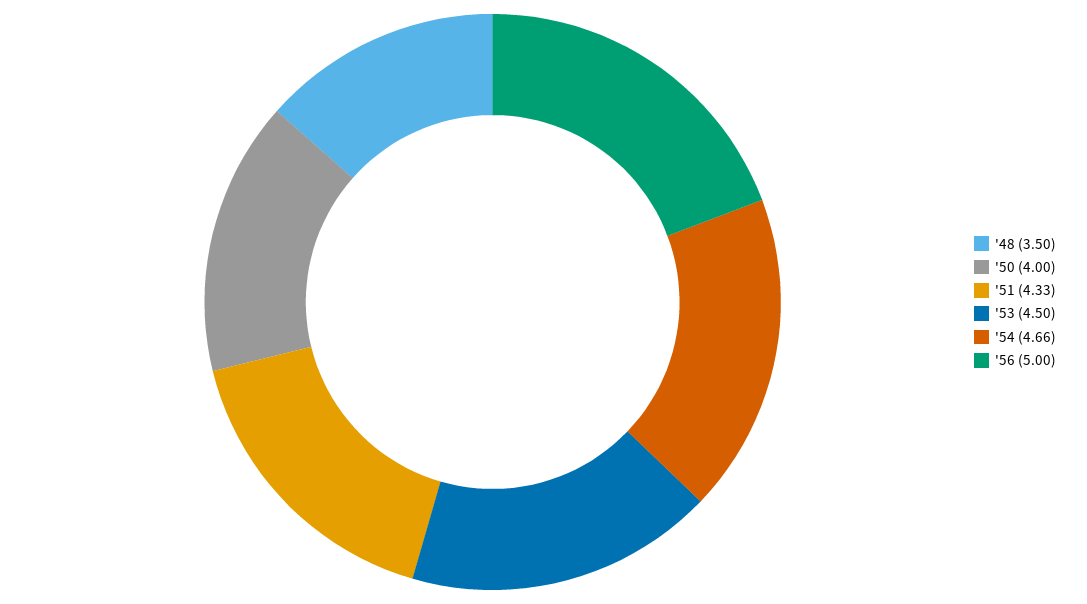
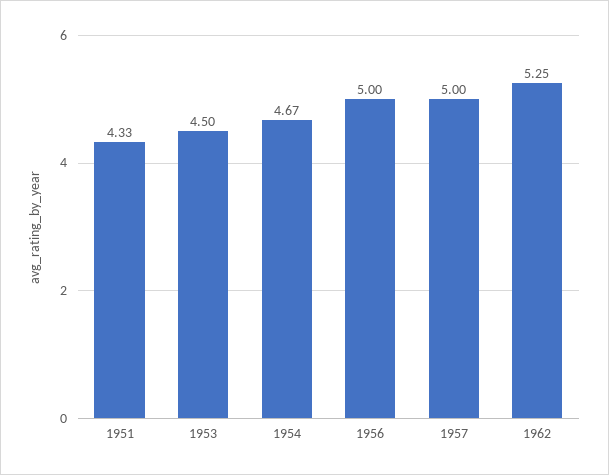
'48: 3.5 -> none
'50: 4 -> none
'54: 4.66 -> 4.67
1957: none -> 5
1962: none -> 5.25

